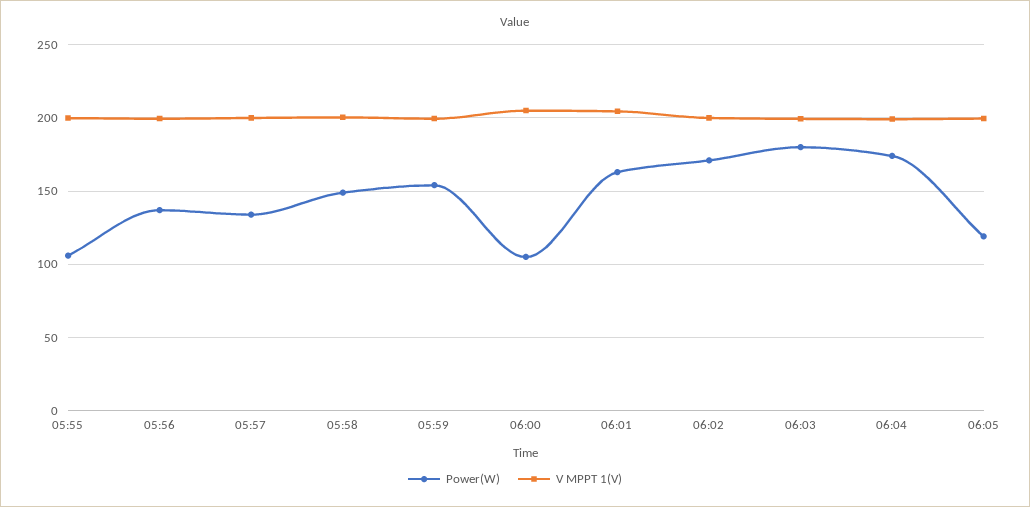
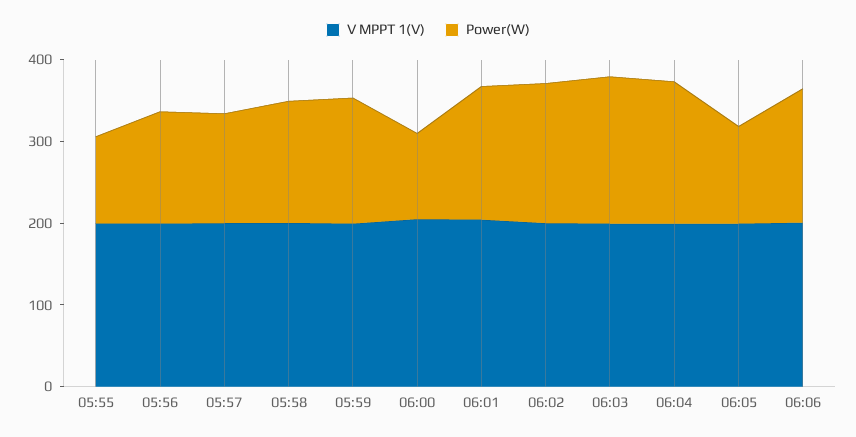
V MPPT 1(V), 06:06: none -> 200
Power(W), 06:06: none -> 160

